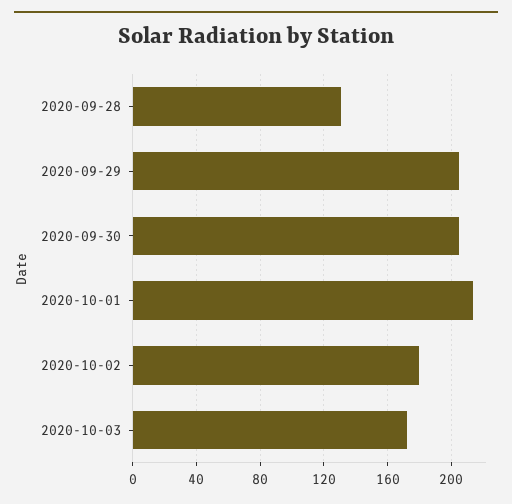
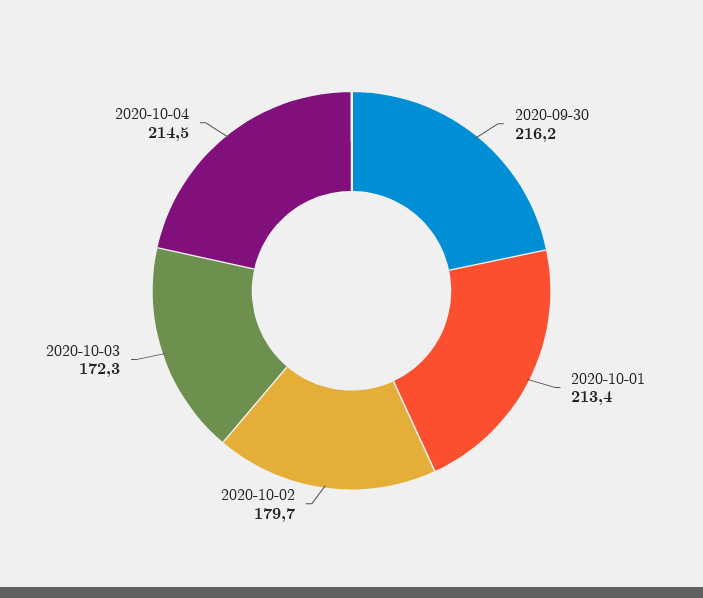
2020-09-28: 130 -> none
2020-09-29: 205 -> none
2020-09-30: 205 -> 216.2
2020-10-04: none -> 214.5

